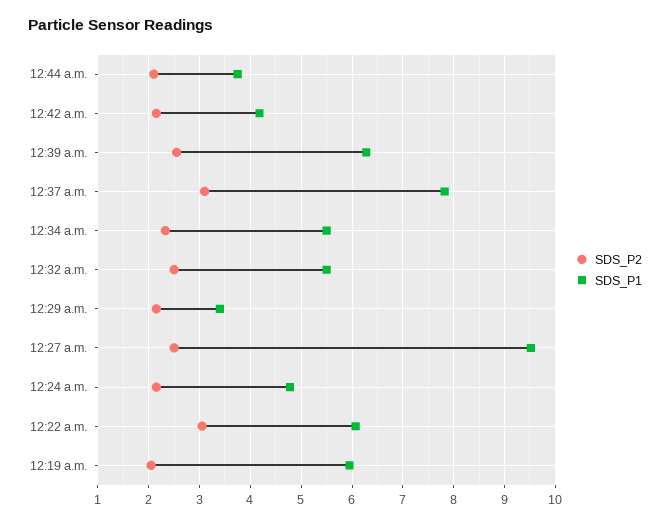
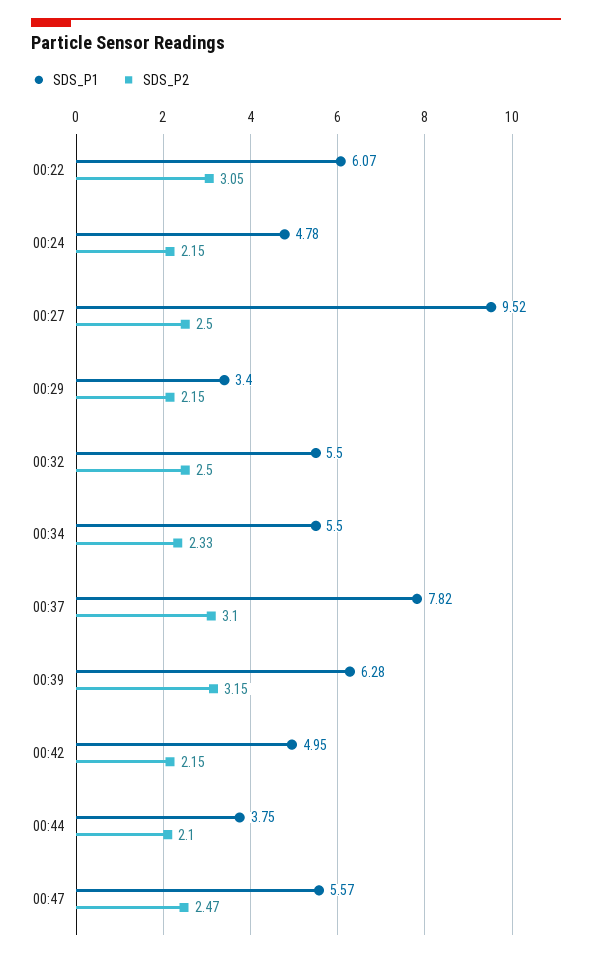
SDS_P1, 12:42 a.m.: 4.2 -> 4.95
SDS_P2, 12:39 a.m.: 2.6 -> 3.15
SDS_P2, 12:19 a.m.: 2 -> none
SDS_P1, 12:19 a.m.: 6 -> none
SDS_P1, 00:47: none -> 5.57
SDS_P2, 00:47: none -> 2.47

